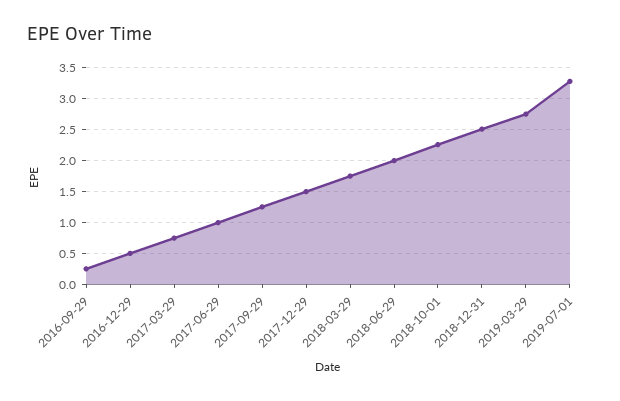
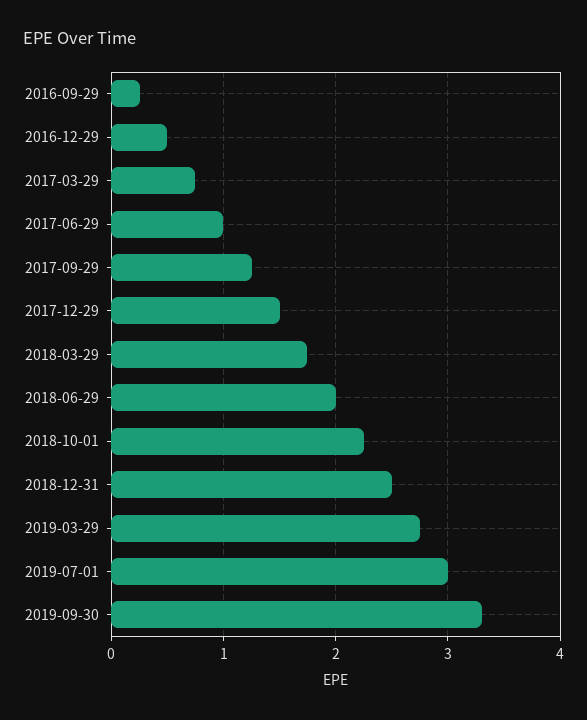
2019-07-01: 3.3 -> 3
2019-09-30: none -> 3.3

